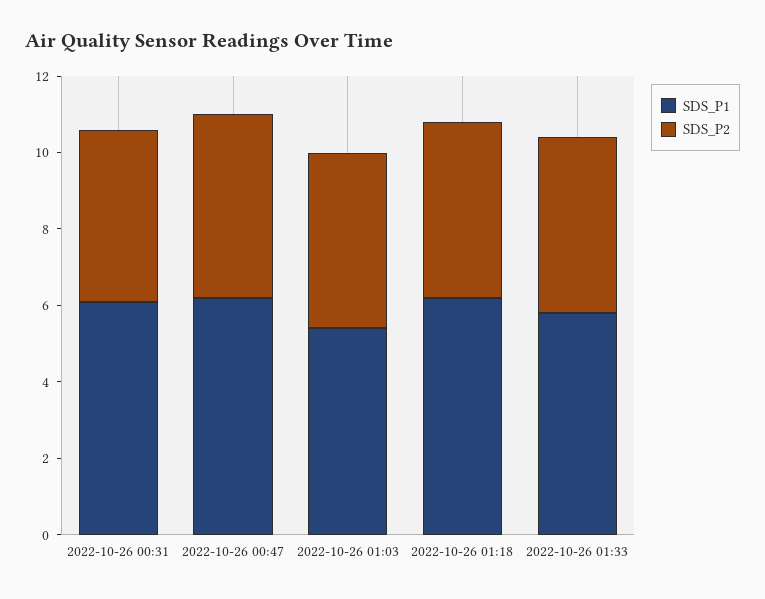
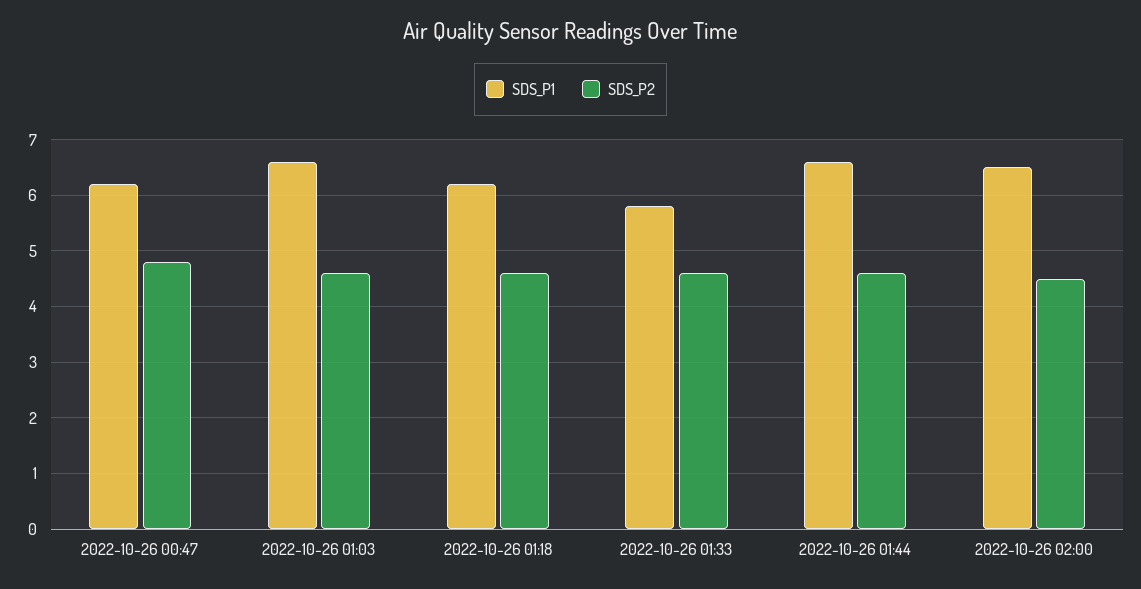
SDS_P1, 2022-10-26 00:31: 6 -> none
SDS_P2, 2022-10-26 00:31: 4.5 -> none
SDS_P1, 2022-10-26 01:03: 5.5 -> 6.5
SDS_P1, 2022-10-26 01:44: none -> 6.5
SDS_P2, 2022-10-26 01:44: none -> 4.5
SDS_P1, 2022-10-26 02:00: none -> 6.5
SDS_P2, 2022-10-26 02:00: none -> 4.5

